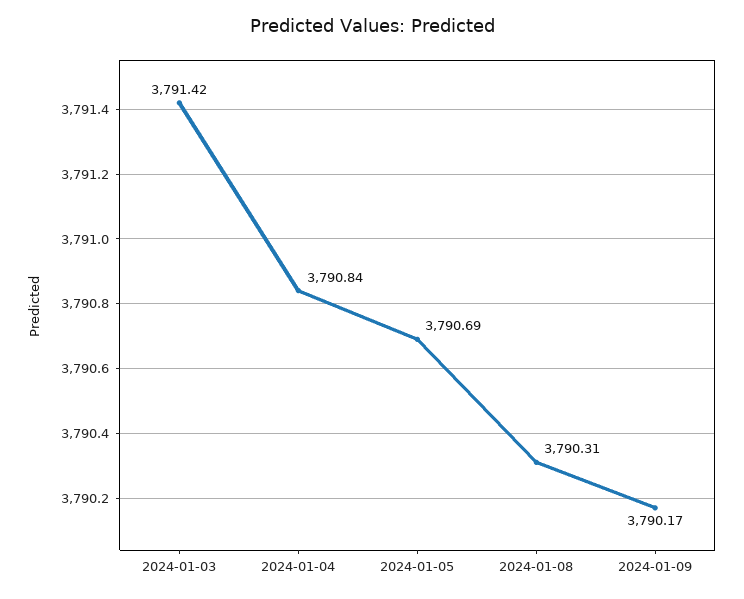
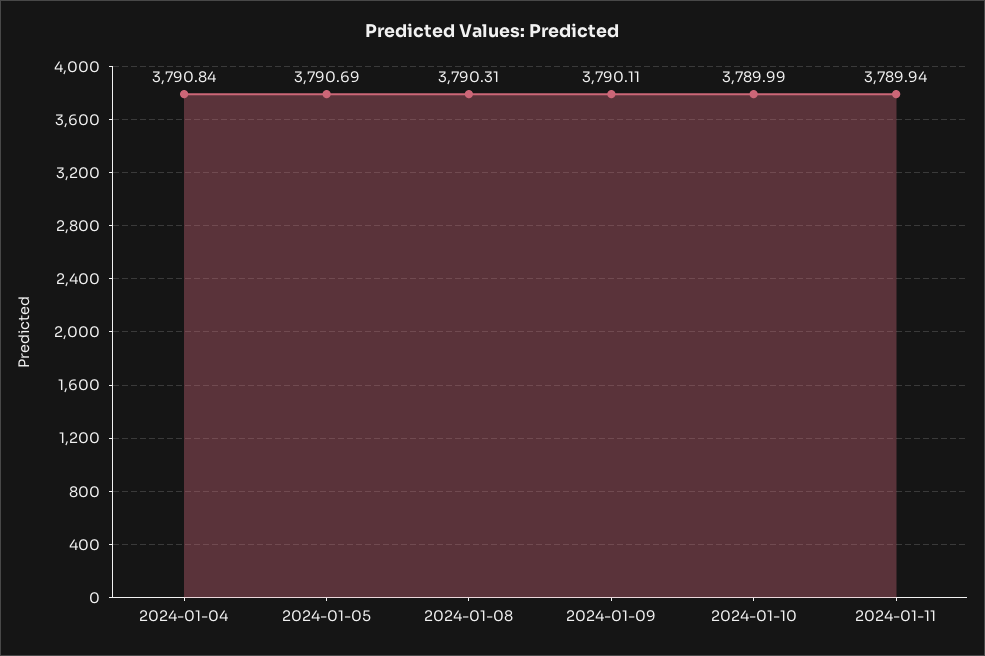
2024-01-03: 3791.42 -> none
2024-01-09: 3790.17 -> 3790.11
2024-01-10: none -> 3789.99
2024-01-11: none -> 3789.94

